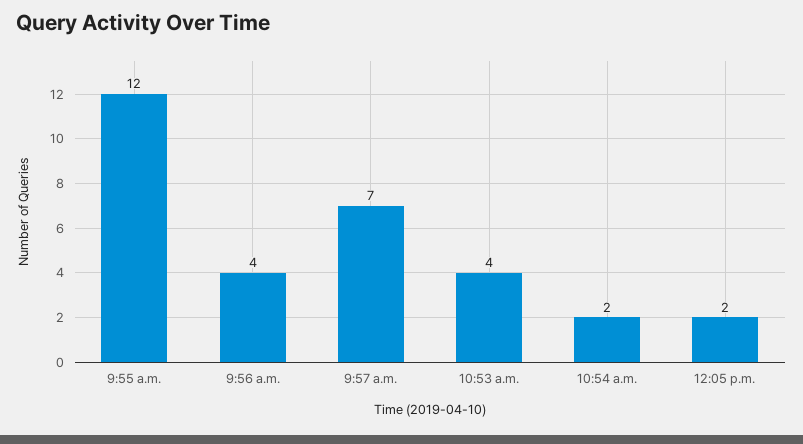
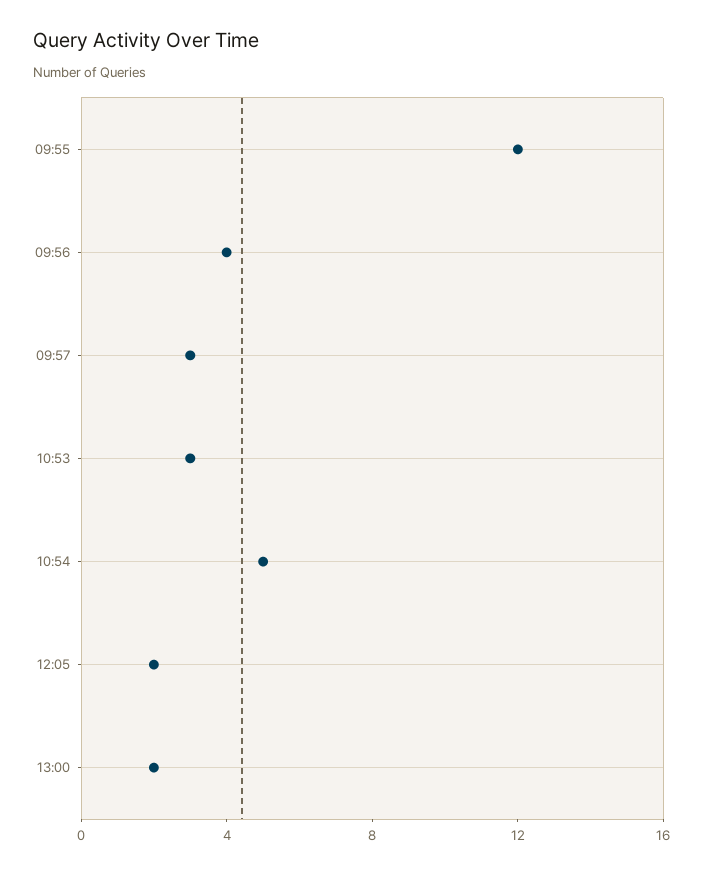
9:57 a.m.: 7 -> 3
10:53 a.m.: 4 -> 3
10:54 a.m.: 2 -> 5
13:00: none -> 2

